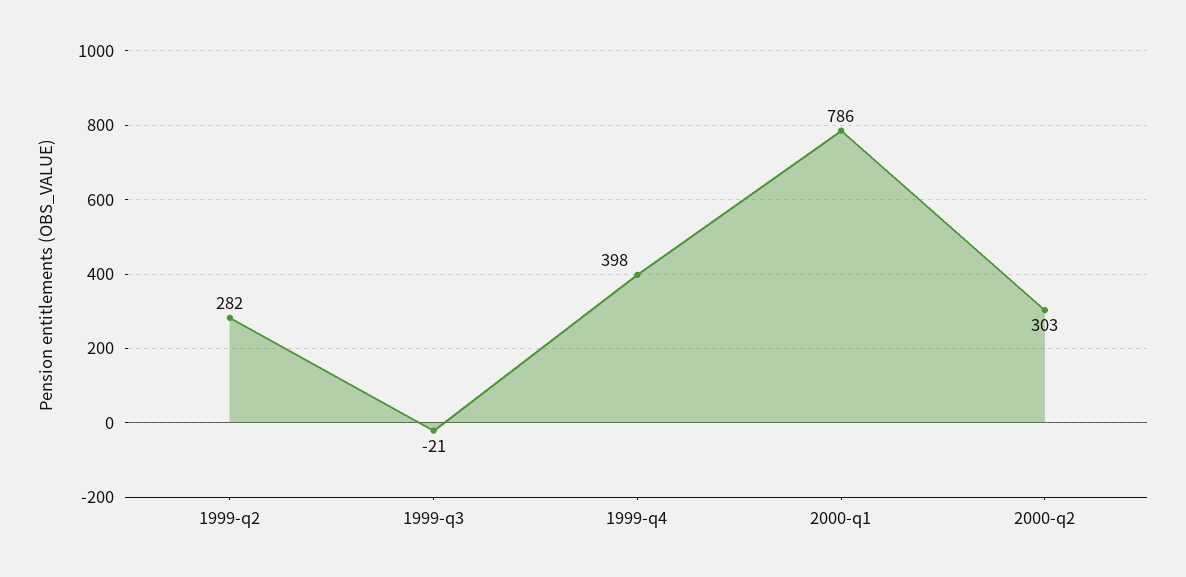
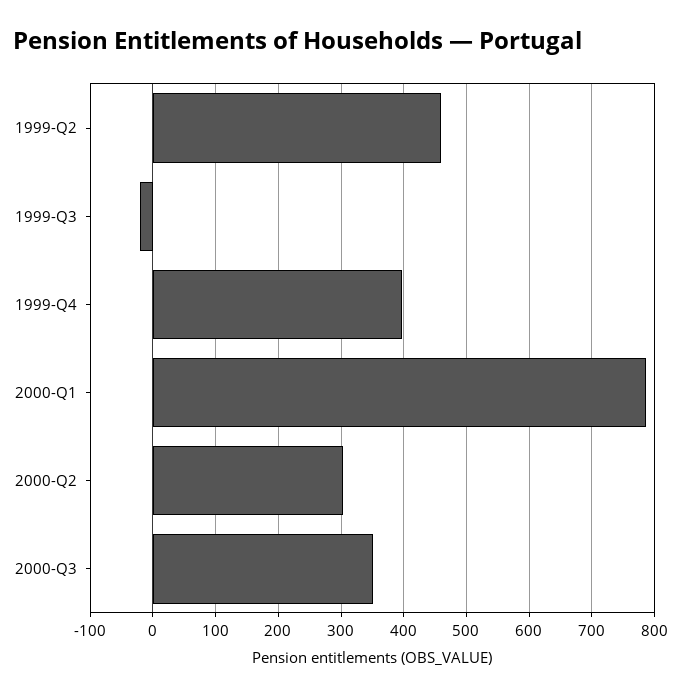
1999-q2: 282 -> 460
2000-Q3: none -> 350

